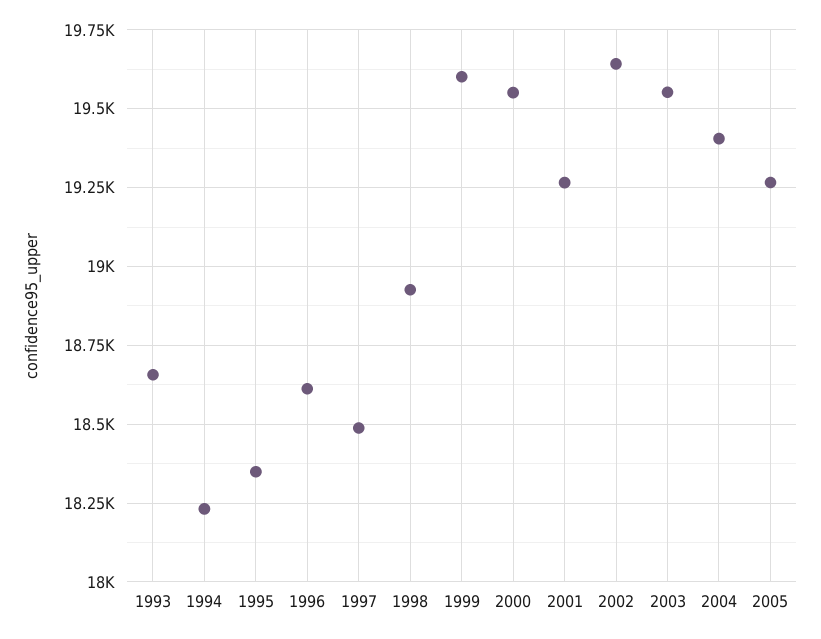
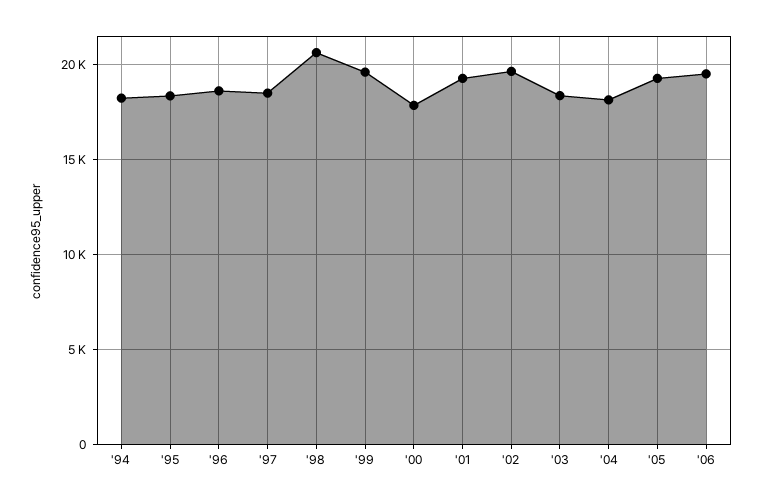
1993: 18650 -> none
1998: 18925 -> 20500
2000: 19550 -> 18000
2003: 19550 -> 18500
2004: 19400 -> 18000
'06: none -> 19500

